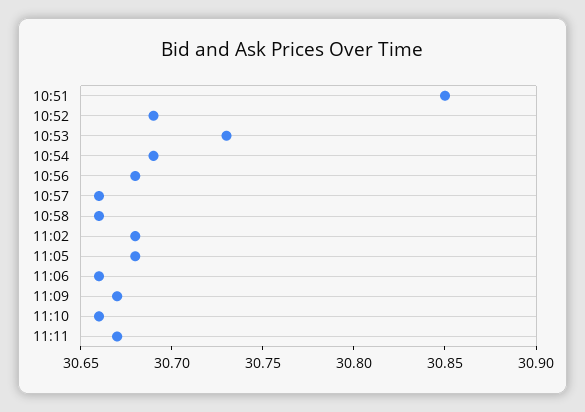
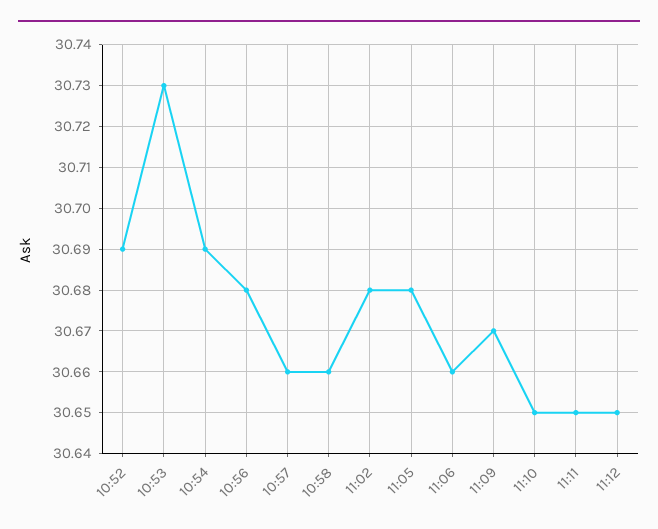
10:51: 30.85 -> none
11:10: 30.66 -> 30.65
11:11: 30.67 -> 30.65
11:12: none -> 30.65

